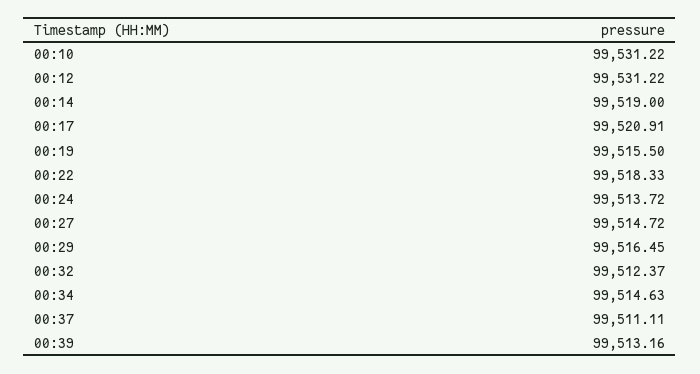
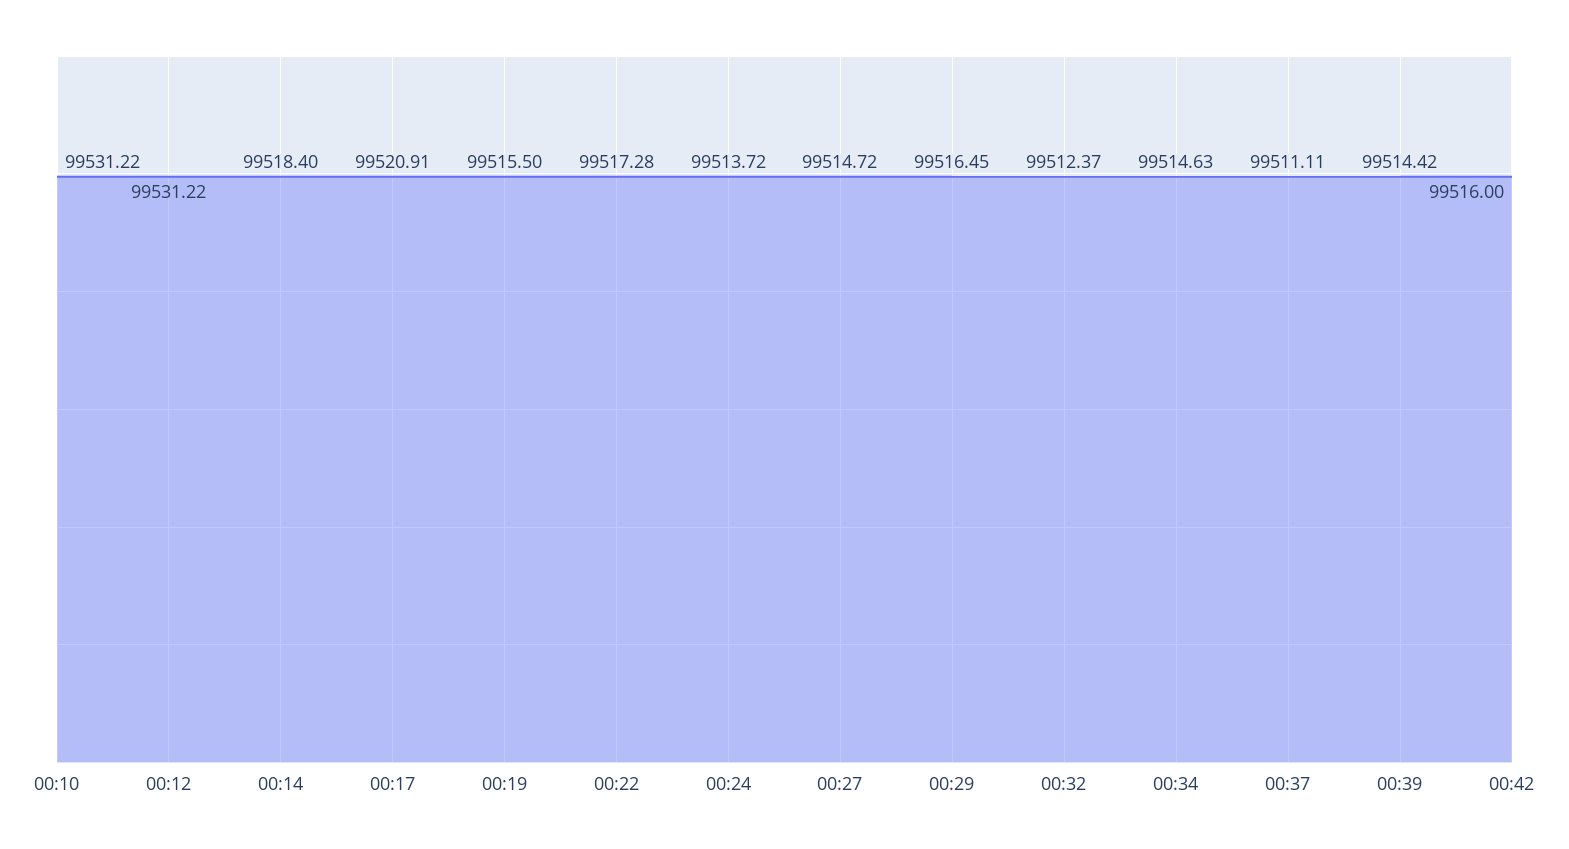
00:14: 99519 -> 99518.4
00:22: 99518.33 -> 99517.28
00:39: 99513.16 -> 99514.42
00:42: none -> 99516

